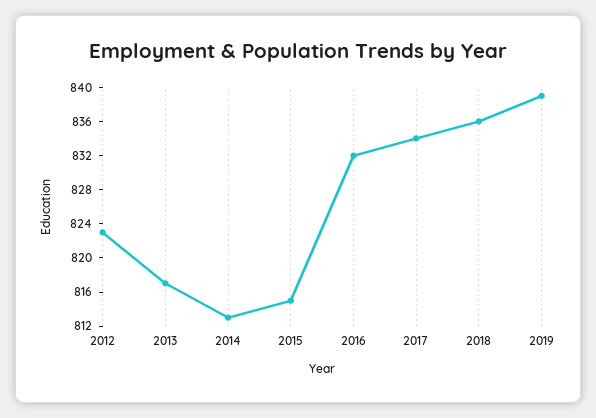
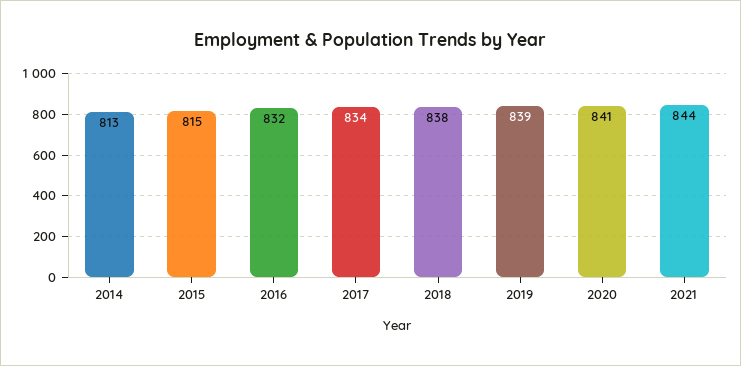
2012: 823 -> none
2013: 817 -> none
2018: 836 -> 838
2020: none -> 841
2021: none -> 844

